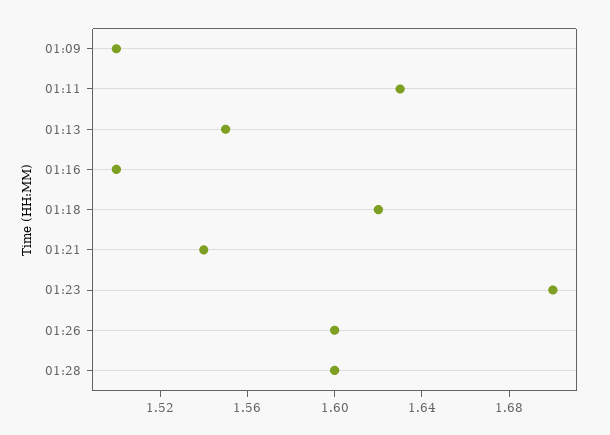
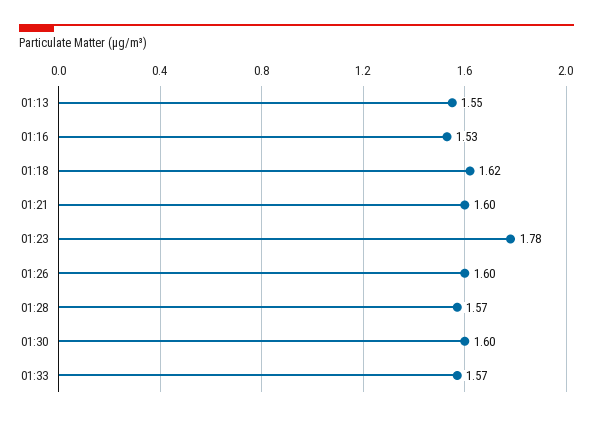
01:09: 1.5 -> none
01:11: 1.63 -> none
01:16: 1.5 -> 1.53
01:21: 1.54 -> 1.6
01:23: 1.7 -> 1.78
01:28: 1.6 -> 1.57
01:30: none -> 1.6
01:33: none -> 1.57

